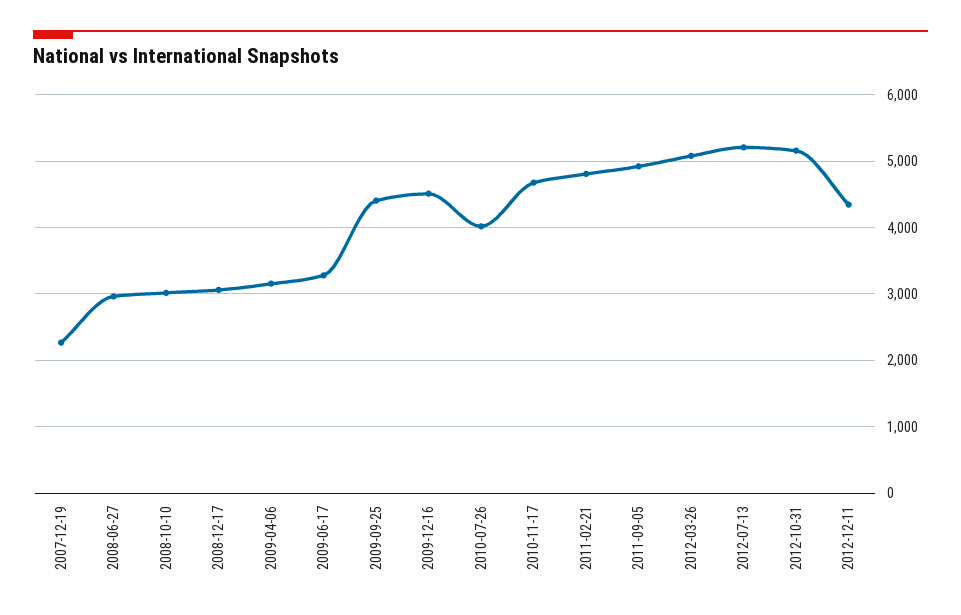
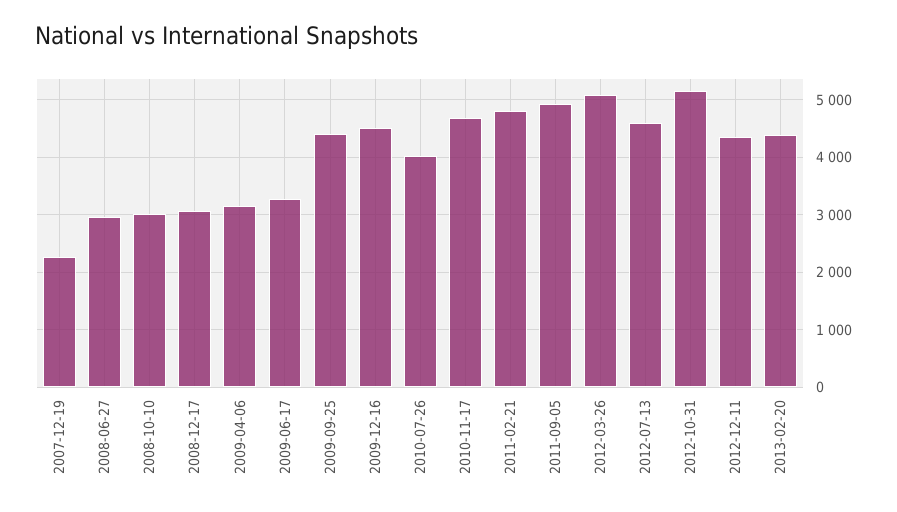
2012-07-13: 5200 -> 4600
2013-02-20: none -> 4400

